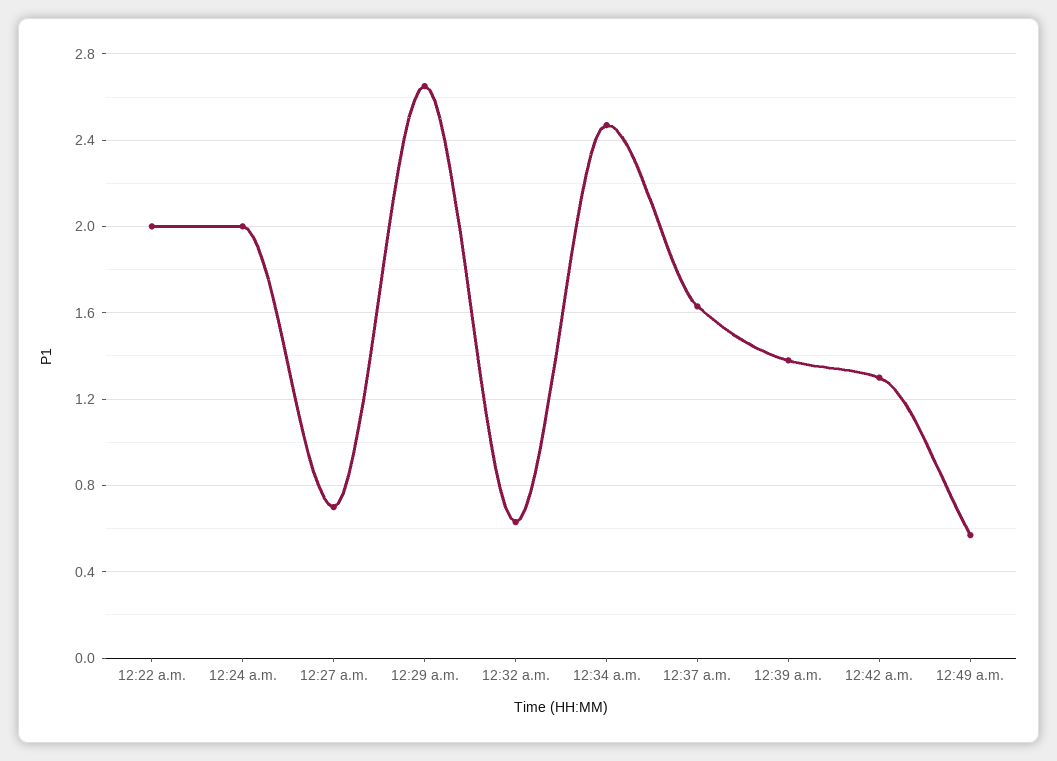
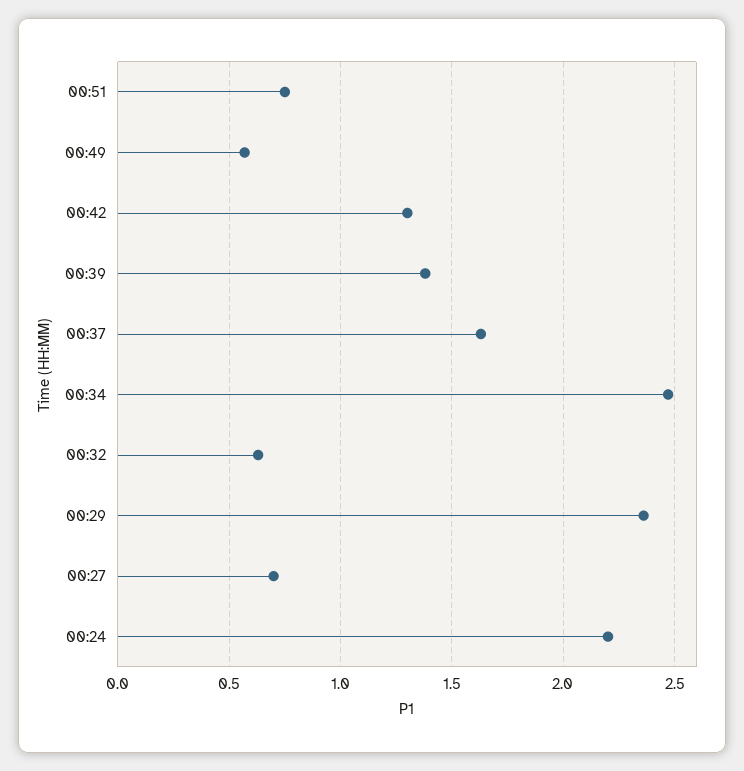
12:22 a.m.: 2 -> none
12:24 a.m.: 2 -> 2.2
12:29 a.m.: 2.65 -> 2.35
00:51: none -> 0.75

